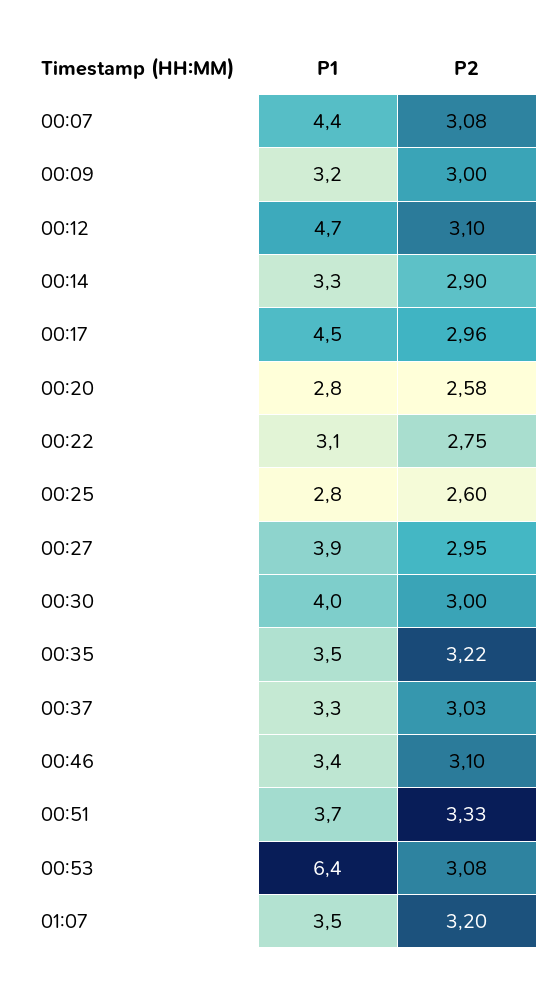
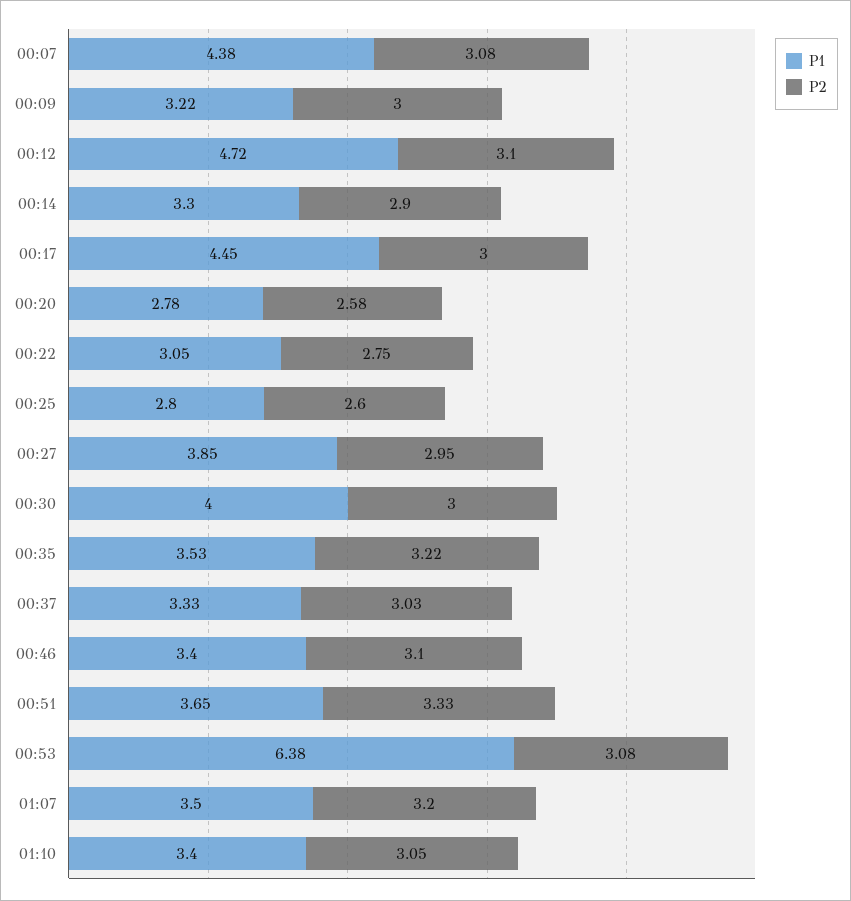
P2, 00:17: 2.96 -> 3
P1, 01:10: none -> 3.4
P2, 01:10: none -> 3.05

